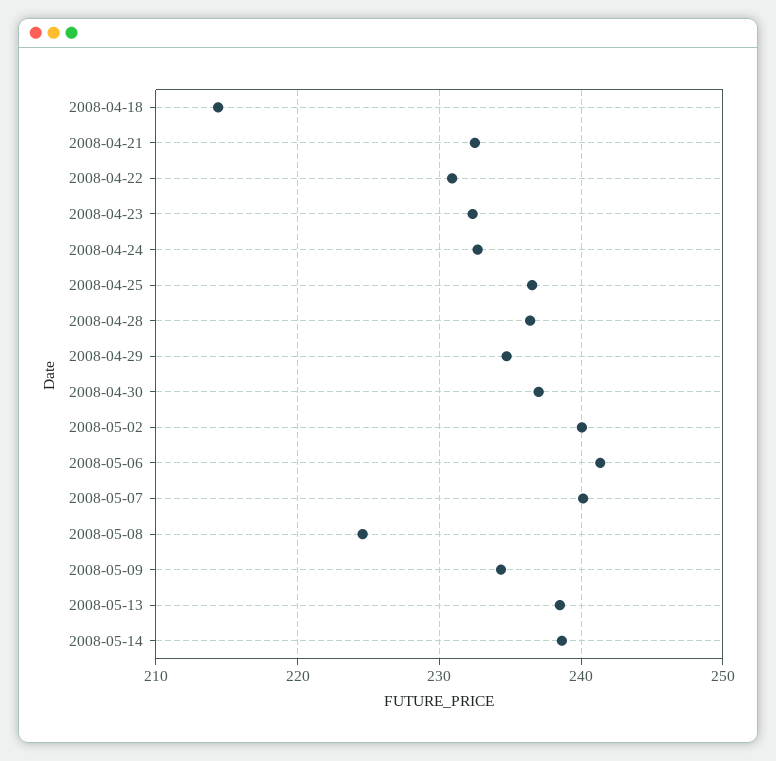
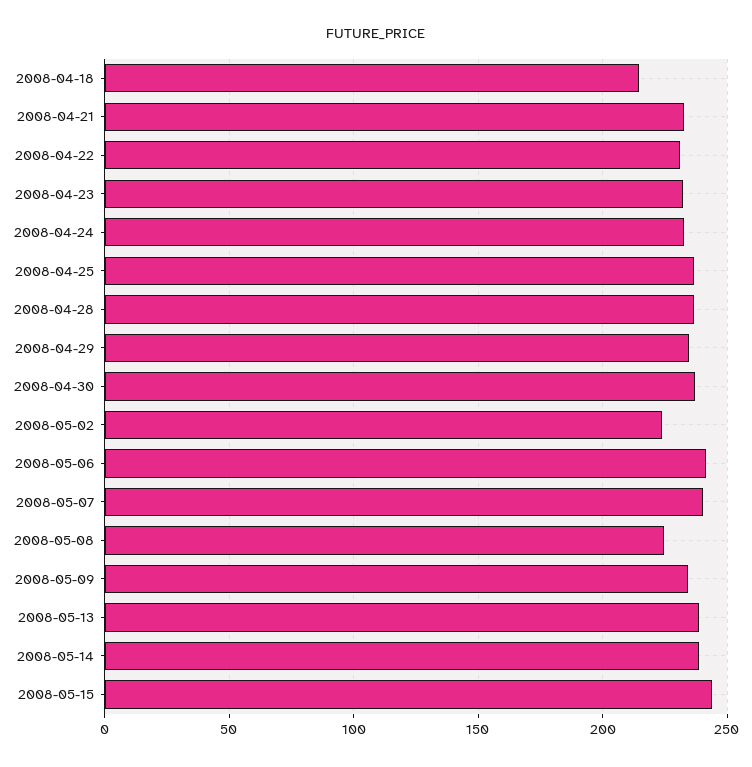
2008-05-02: 240 -> 225
2008-05-15: none -> 245

